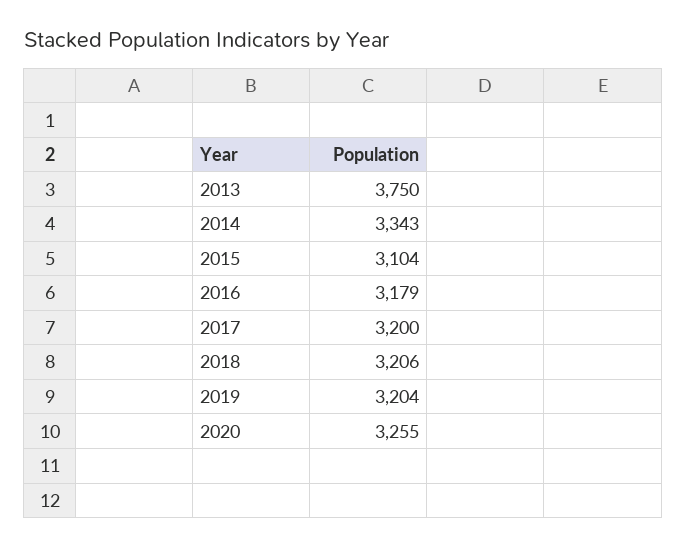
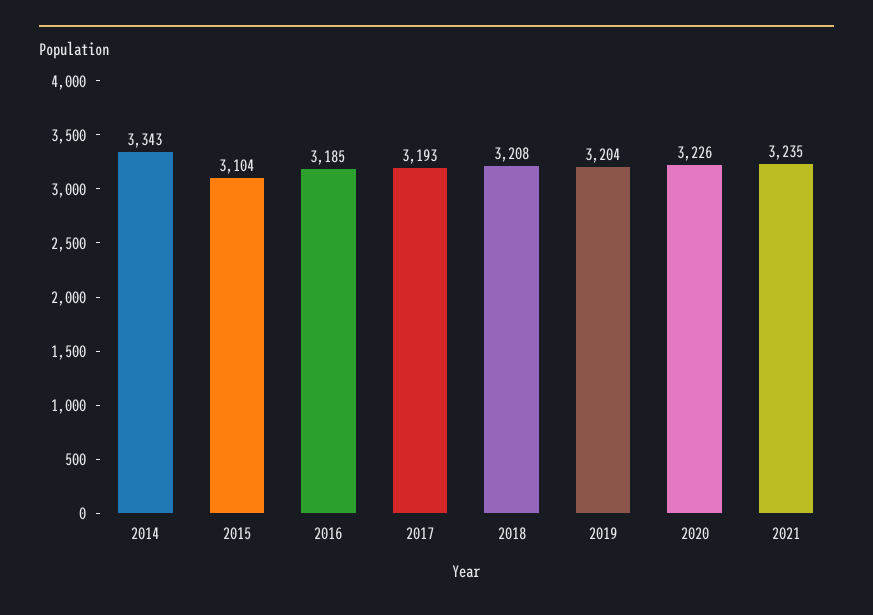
2013: 3750 -> none
2016: 3179 -> 3185
2017: 3200 -> 3193
2018: 3206 -> 3208
2020: 3255 -> 3226
2021: none -> 3235

